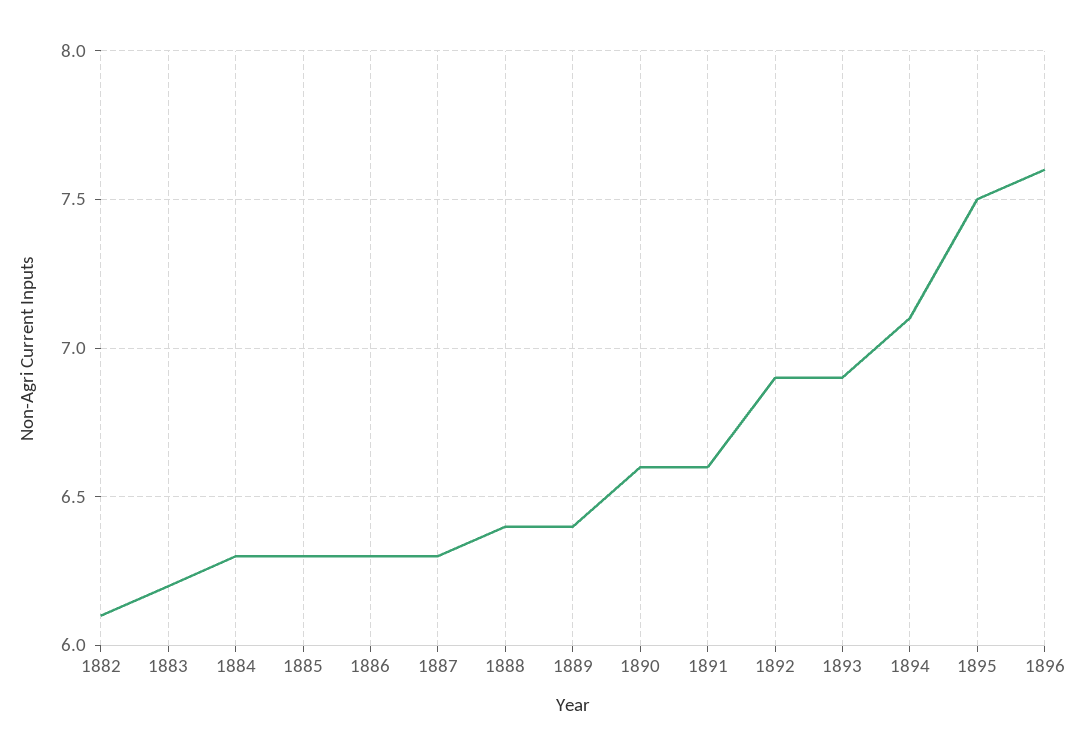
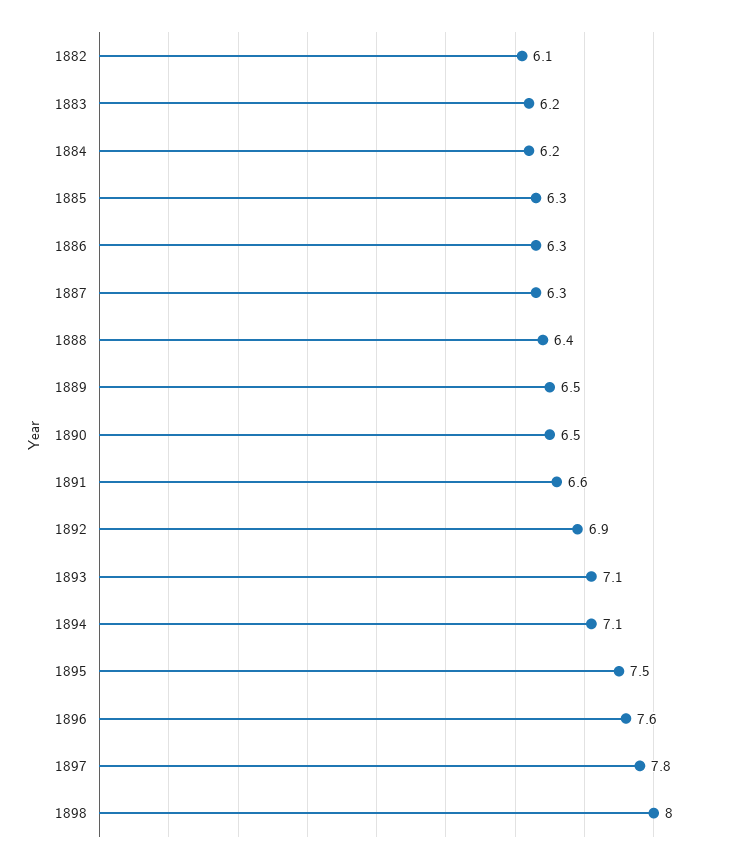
1884: 6.3 -> 6.2
1889: 6.4 -> 6.5
1890: 6.6 -> 6.5
1893: 6.9 -> 7.1
1897: none -> 7.8
1898: none -> 8

